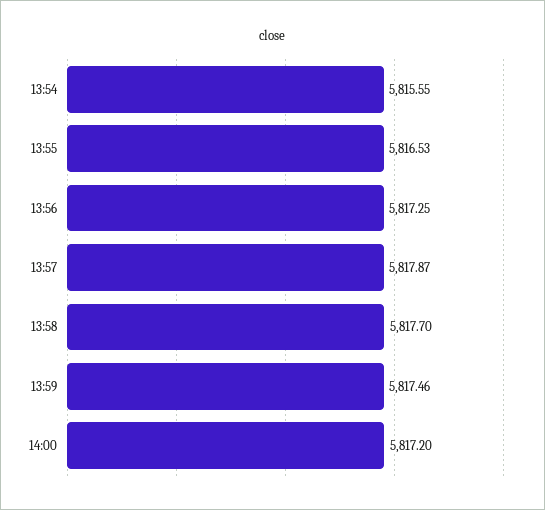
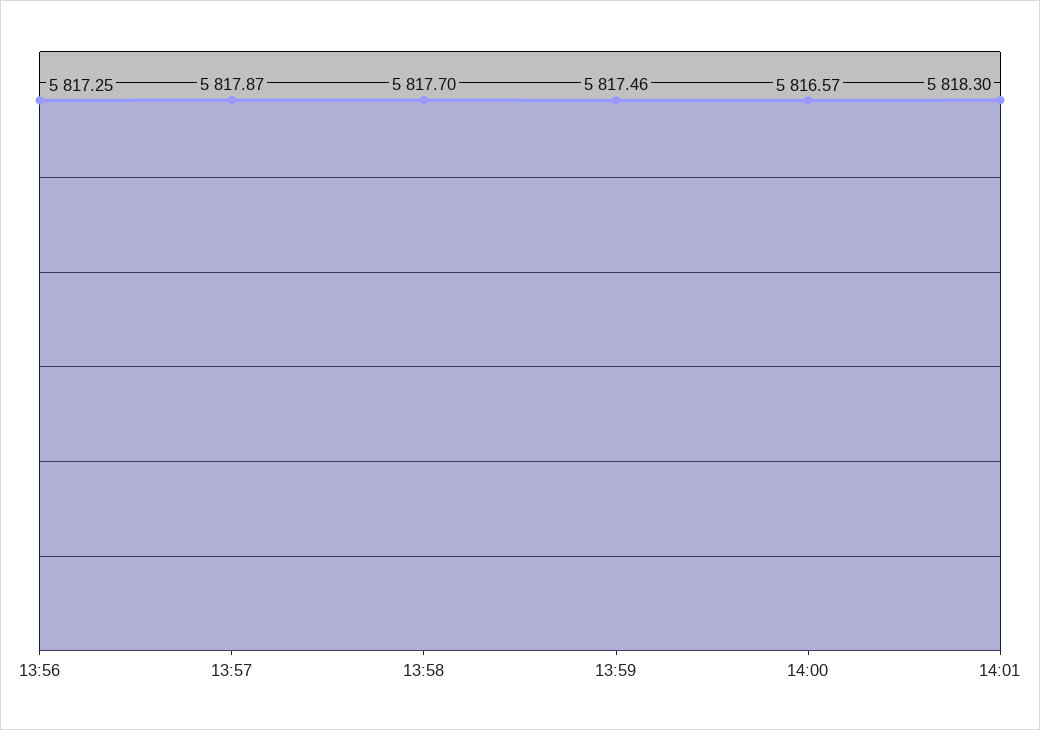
13:54: 5815.55 -> none
13:55: 5816.53 -> none
14:00: 5817.2 -> 5816.57
14:01: none -> 5818.3

